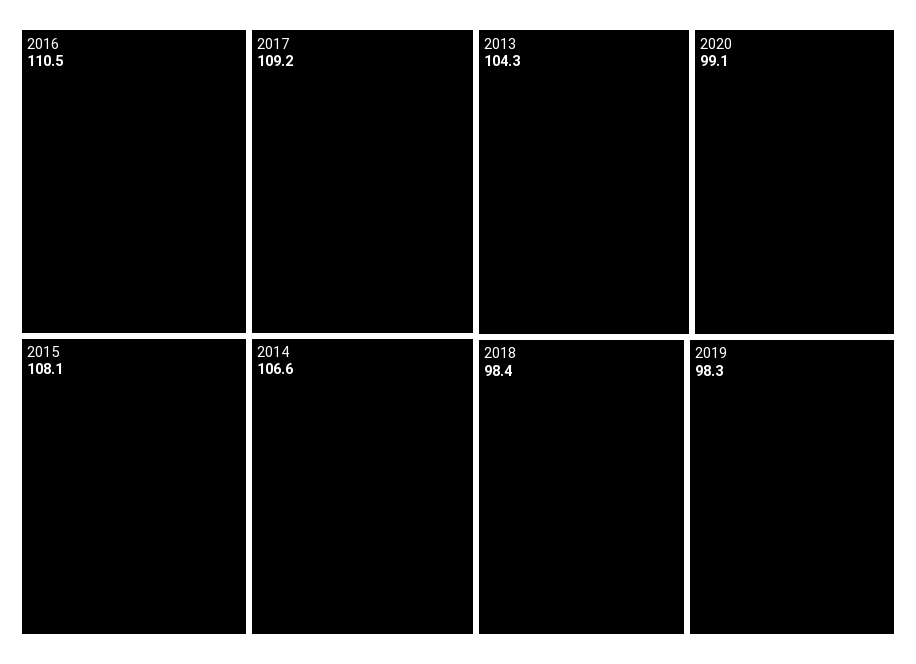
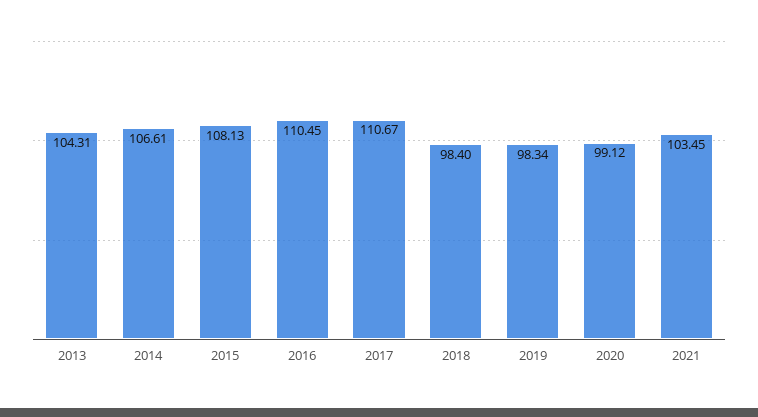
2017: 109.2 -> 110.67
2021: none -> 103.45

